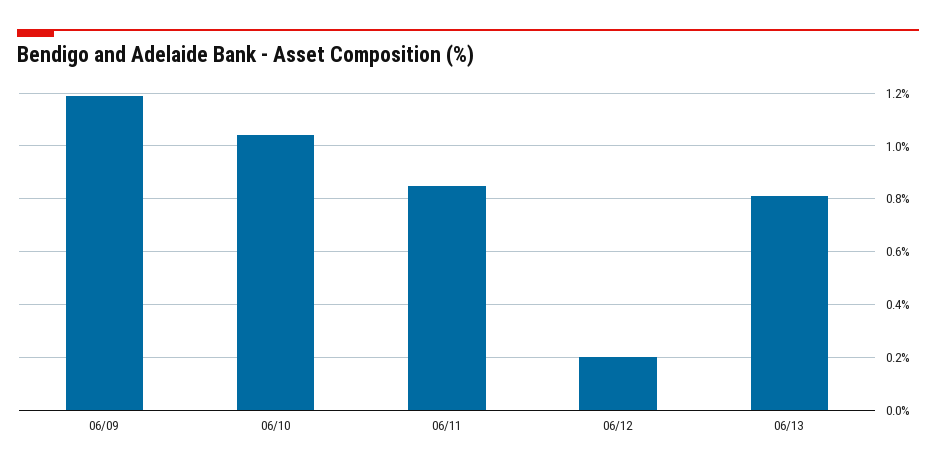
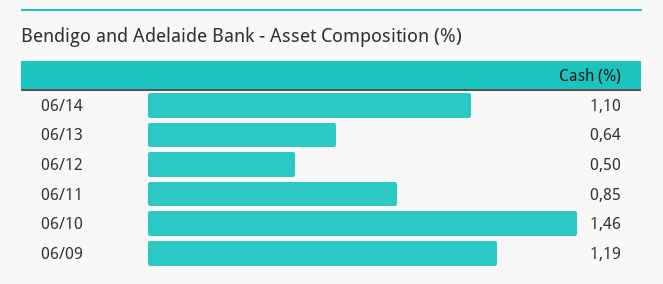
06/10: 1.05 -> 1.46
06/12: 0.2 -> 0.5
06/13: 0.8 -> 0.64
06/14: none -> 1.1

